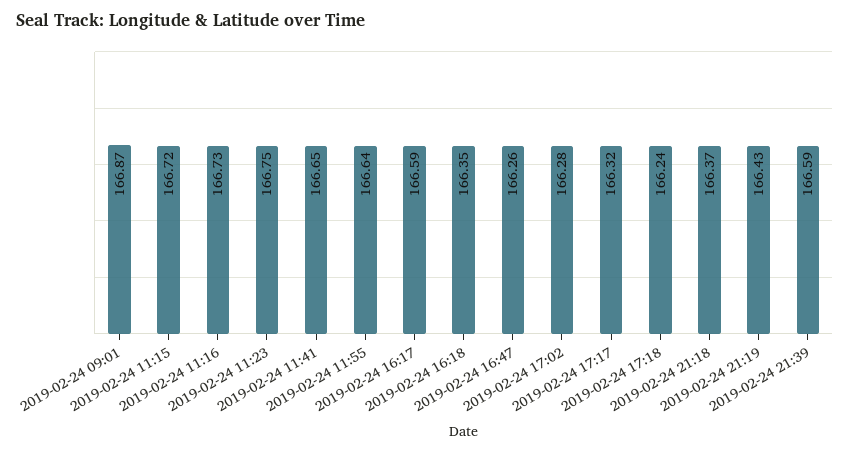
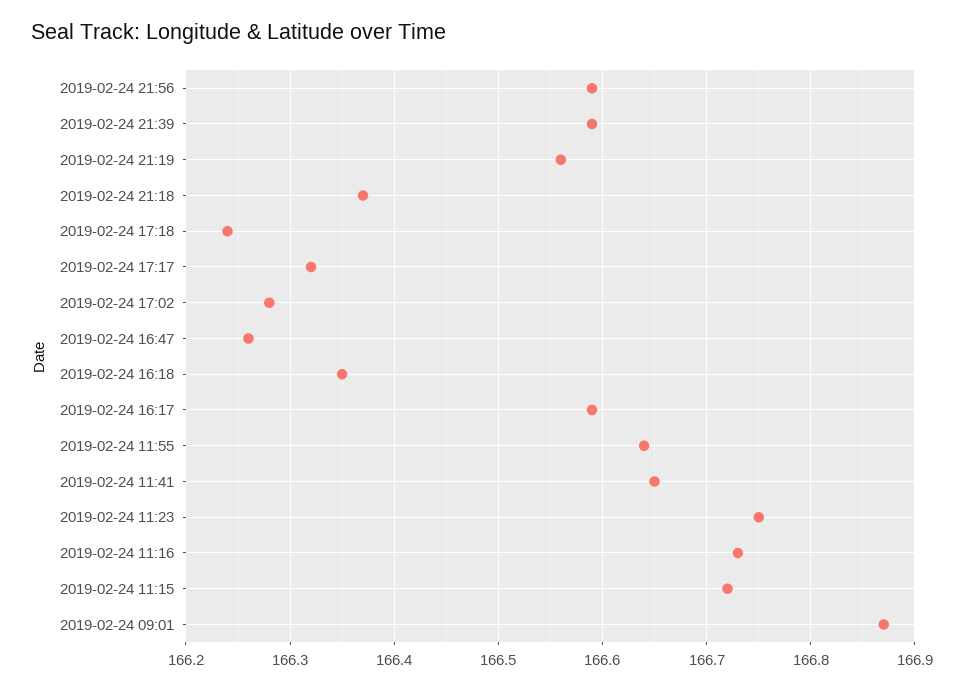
2019-02-24 21:19: 166.43 -> 166.56
2019-02-24 21:56: none -> 166.59

